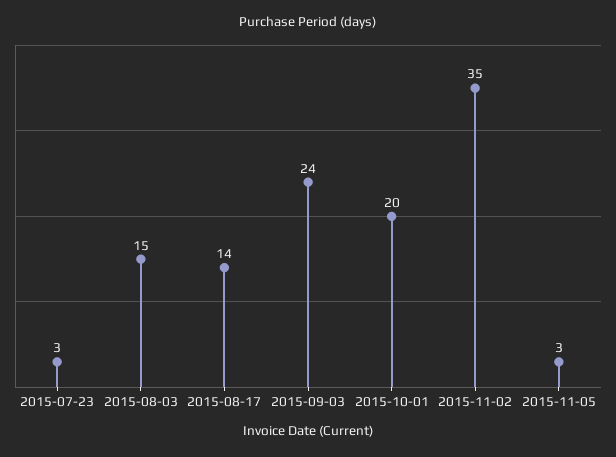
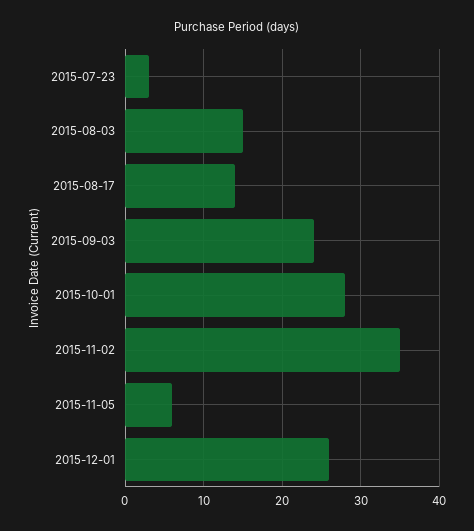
2015-10-01: 20 -> 28
2015-11-05: 3 -> 6
2015-12-01: none -> 26

